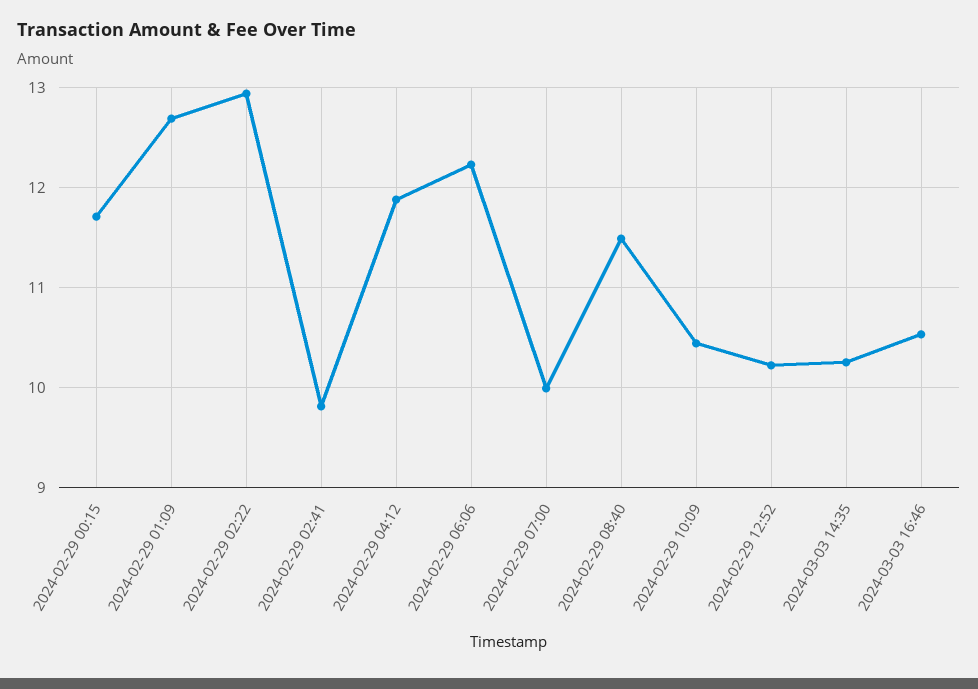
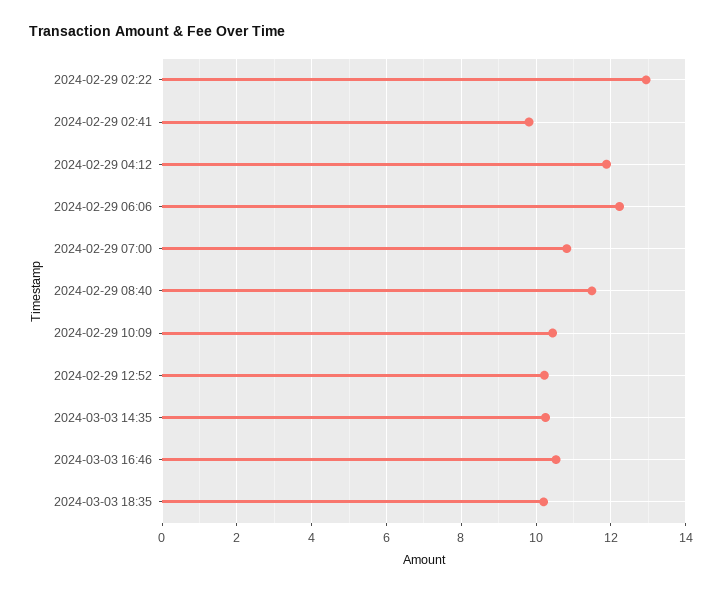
2024-02-29 00:15: 11.7 -> none
2024-02-29 01:09: 12.7 -> none
2024-02-29 07:00: 10 -> 10.8
2024-03-03 18:35: none -> 10.2

